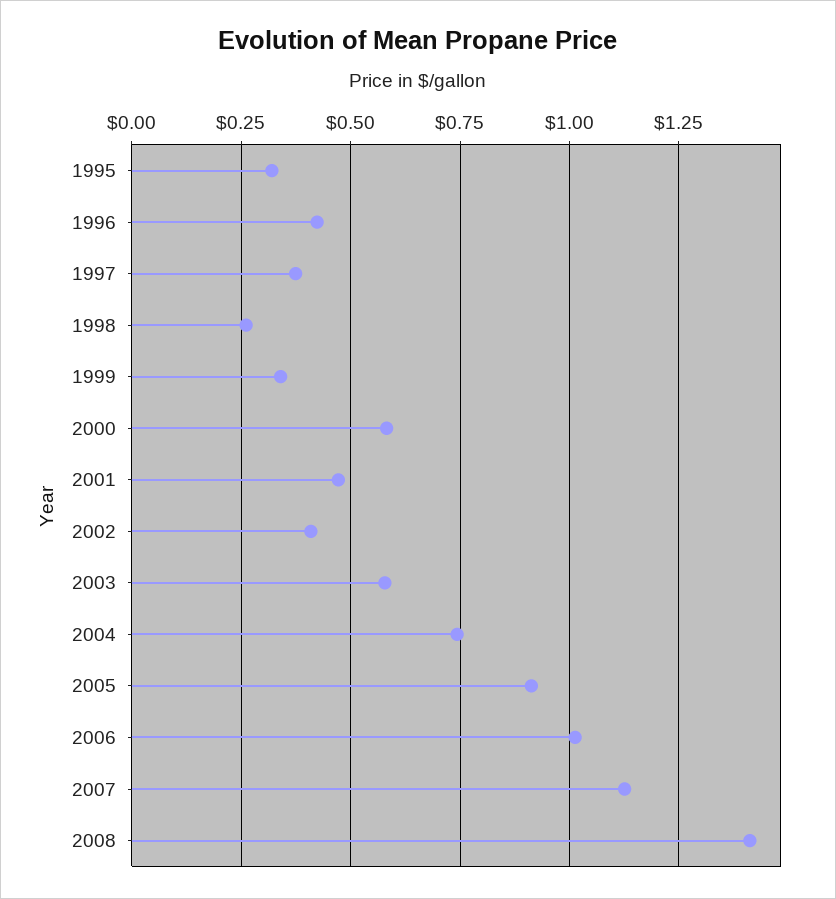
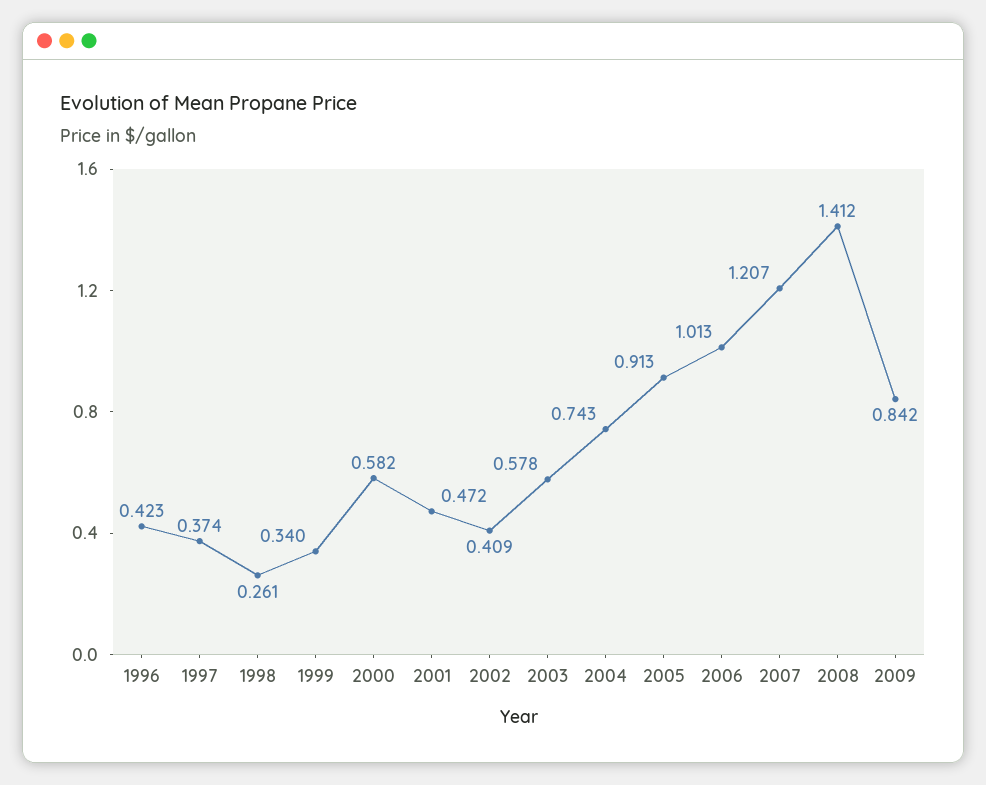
1995: 0.325 -> none
2007: 1.125 -> 1.207
2009: none -> 0.842

